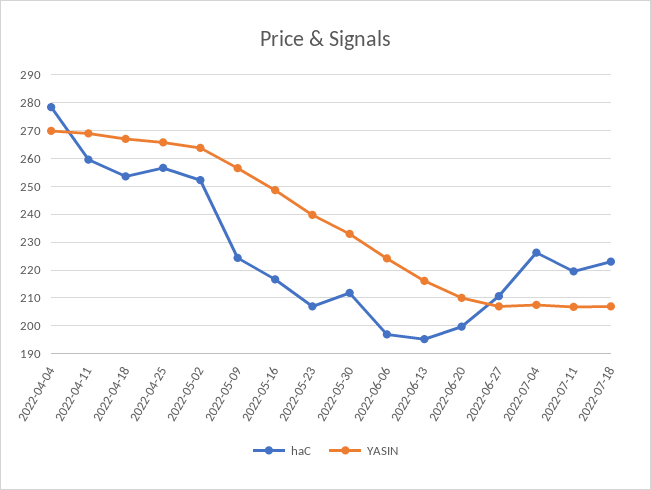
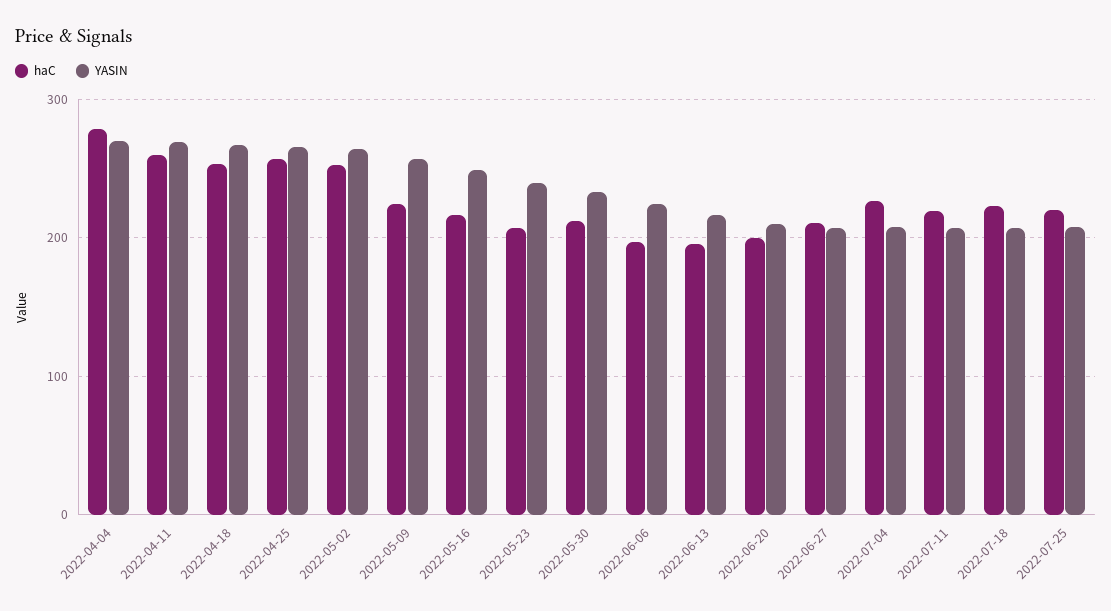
haC, 2022-07-25: none -> 220
YASIN, 2022-07-25: none -> 210

